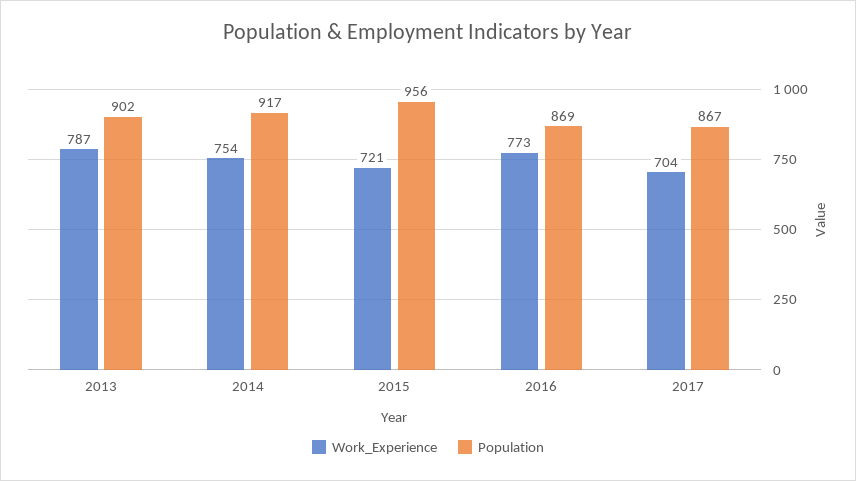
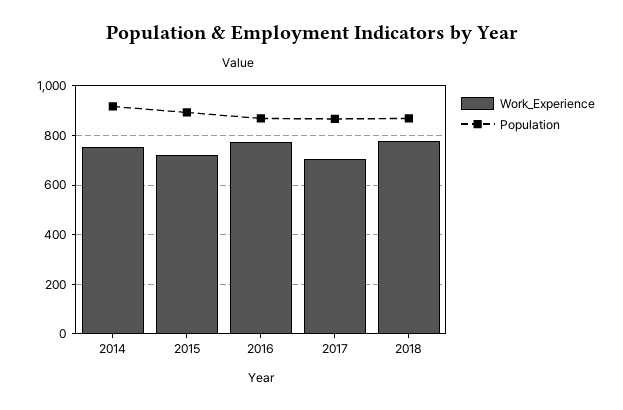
Work_Experience, 2013: 787 -> none
Population, 2013: 902 -> none
Population, 2015: 956 -> 900
Work_Experience, 2018: none -> 775
Population, 2018: none -> 875

